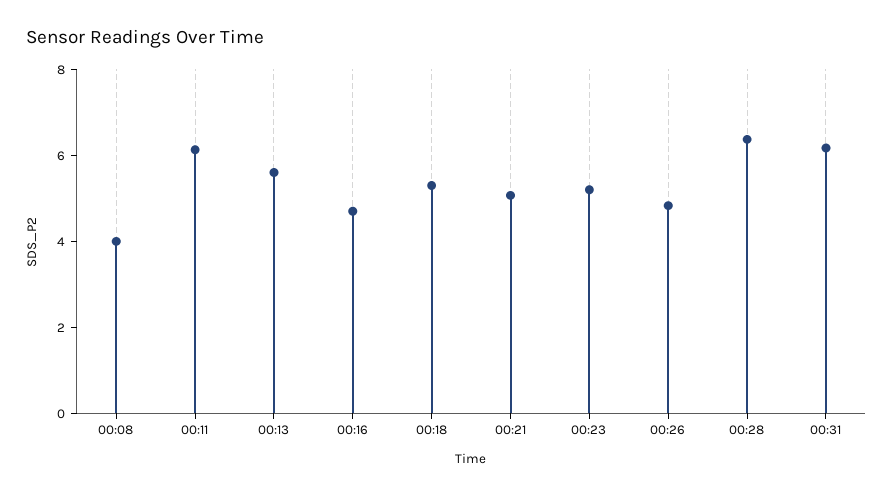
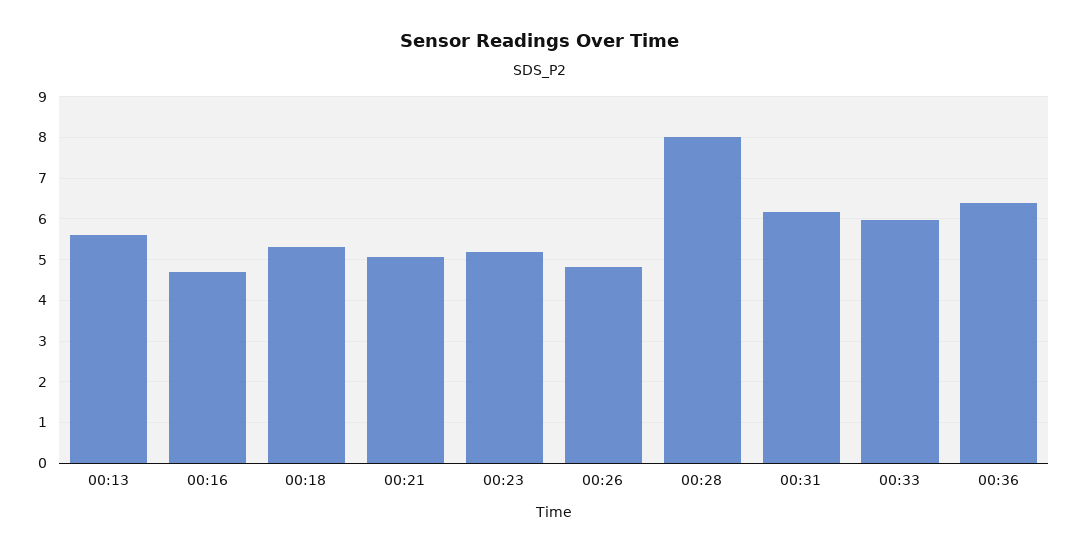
00:08: 4 -> none
00:11: 6 -> none
00:28: 6.5 -> 8
00:33: none -> 6
00:36: none -> 6.4

